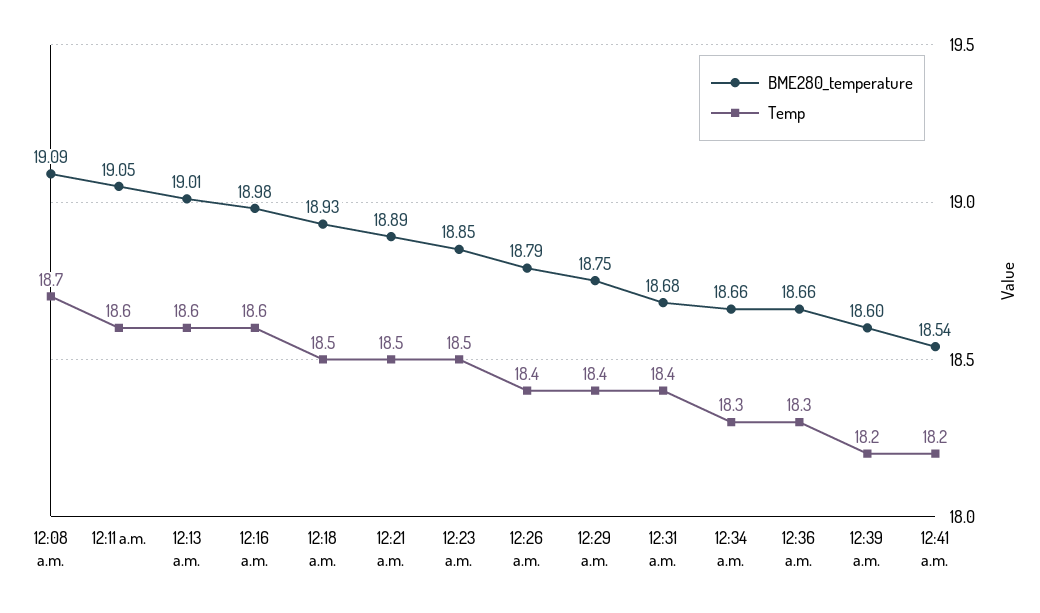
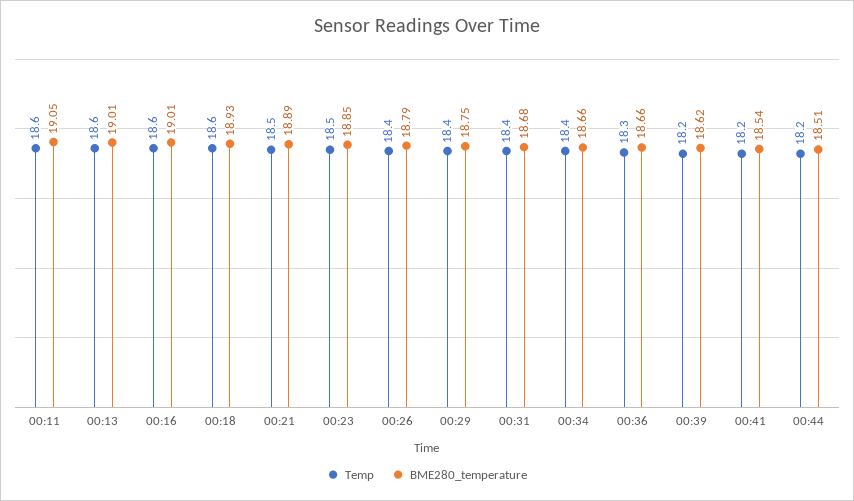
BME280_temperature, 12:08 a.m.: 19.09 -> none
Temp, 12:08 a.m.: 18.7 -> none
BME280_temperature, 12:16 a.m.: 18.98 -> 19.01
Temp, 12:18 a.m.: 18.5 -> 18.6
Temp, 12:34 a.m.: 18.3 -> 18.4
BME280_temperature, 12:39 a.m.: 18.6 -> 18.62
Temp, 00:44: none -> 18.2
BME280_temperature, 00:44: none -> 18.51

